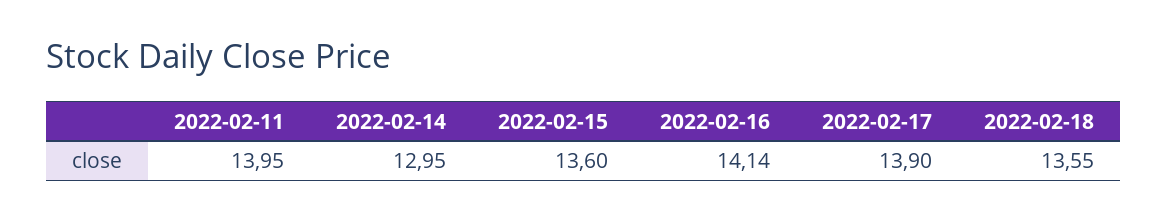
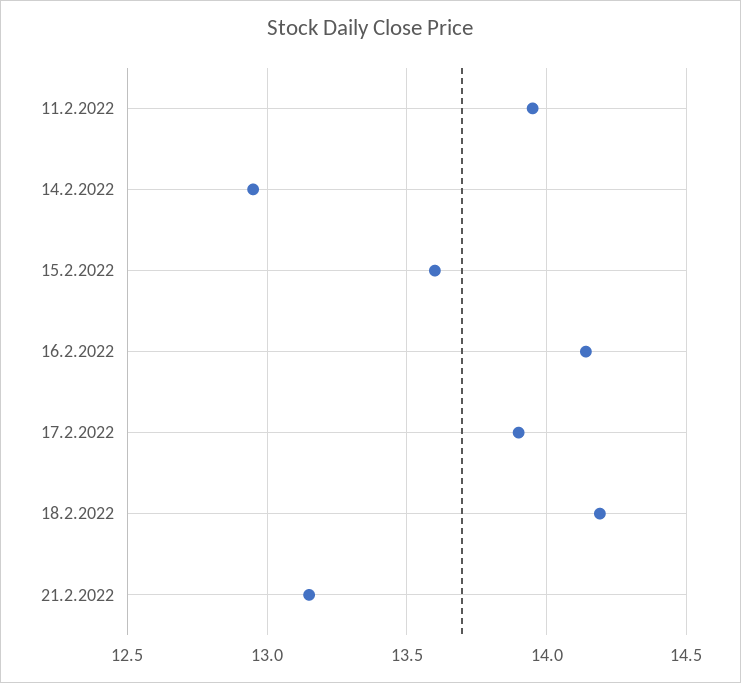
2022-02-18: 13.55 -> 14.2
21.2.2022: none -> 13.15

